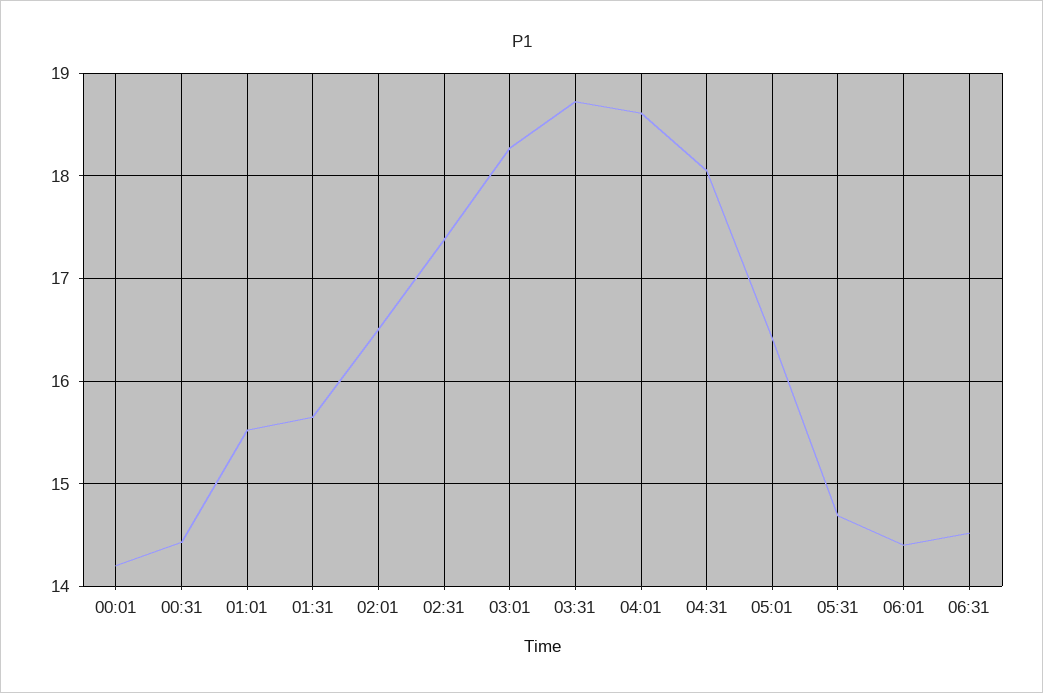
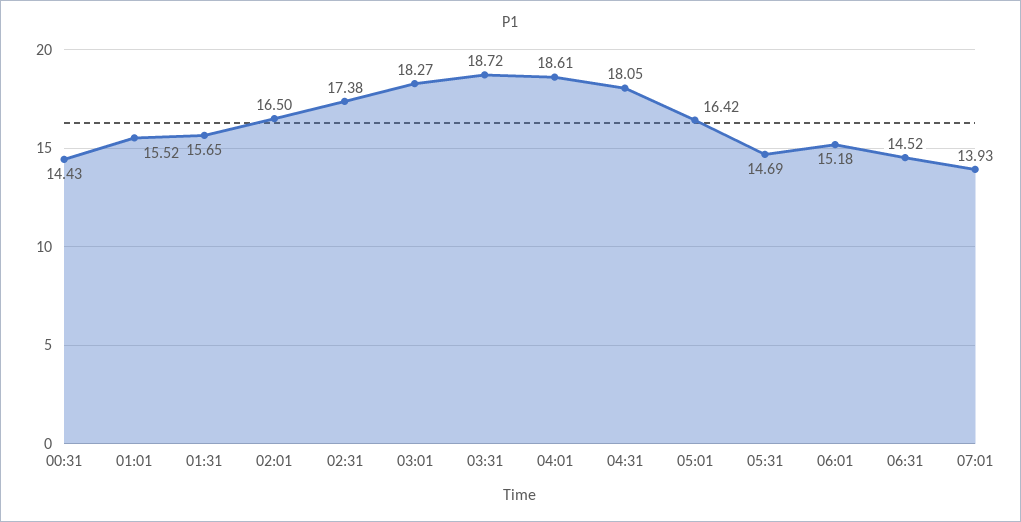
00:01: 14.2 -> none
06:01: 14.4 -> 15.18
07:01: none -> 13.93

